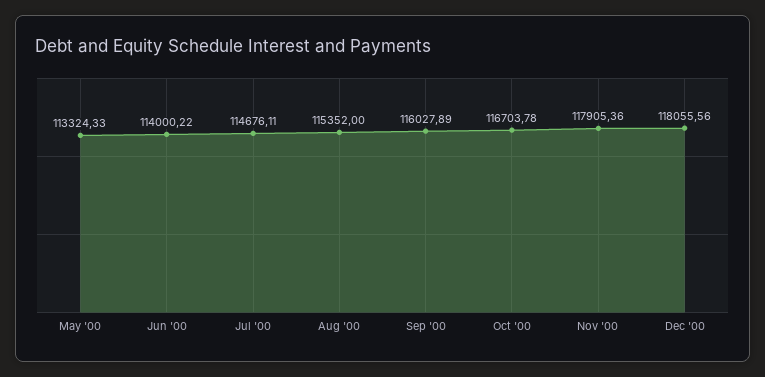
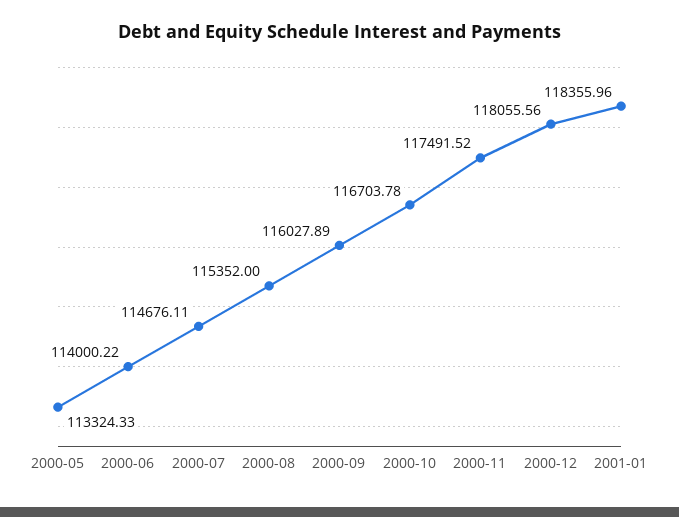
Nov '00: 117905.36 -> 117491.52
2001-01: none -> 118355.96

